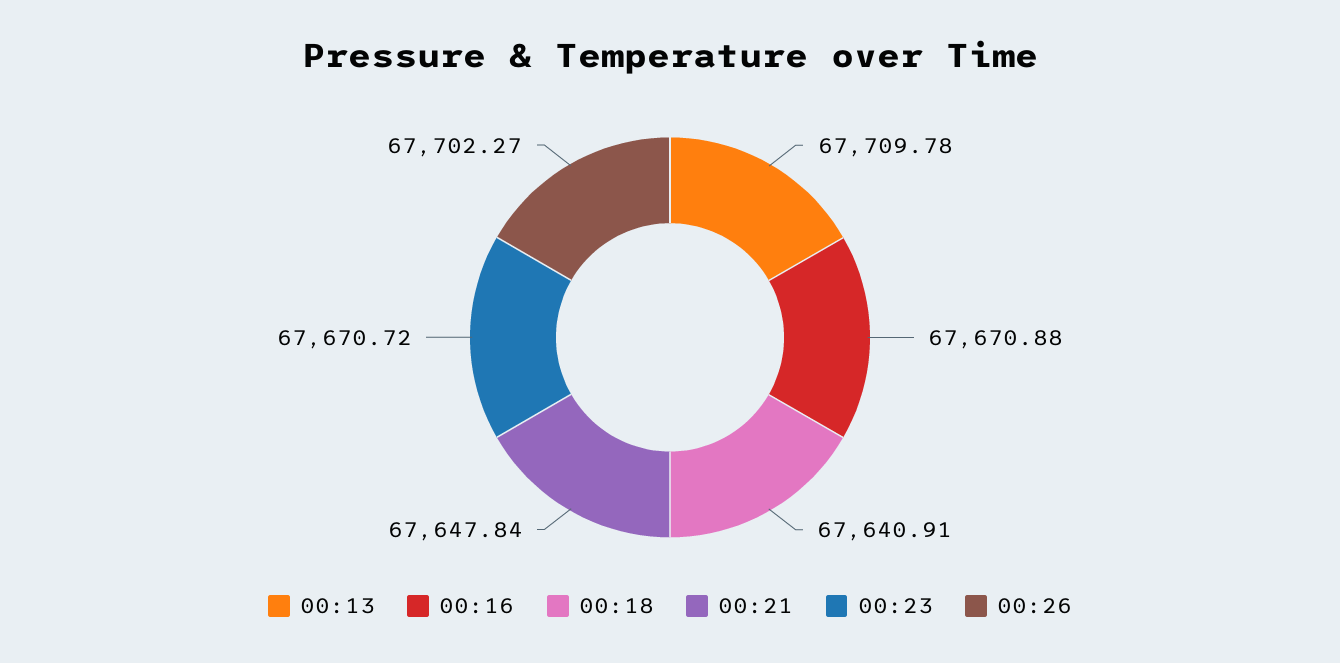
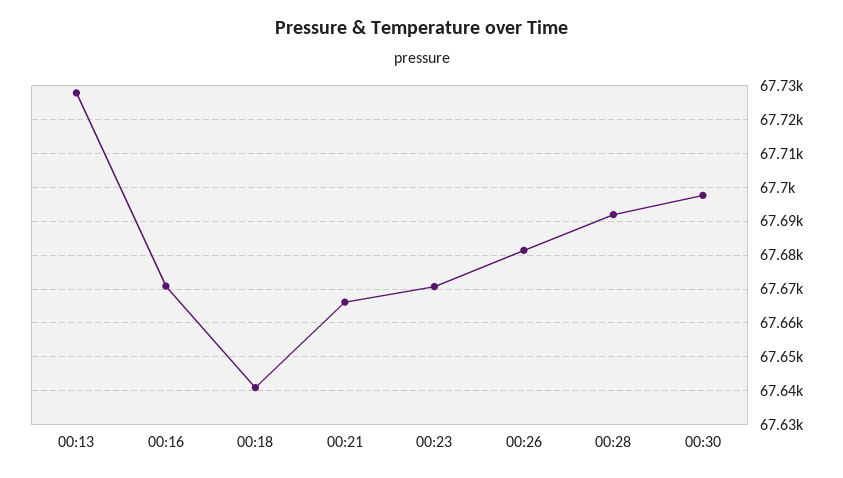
00:13: 67709.78 -> 67728
00:21: 67647.84 -> 67666
00:26: 67702.27 -> 67682
00:28: none -> 67692
00:30: none -> 67698

